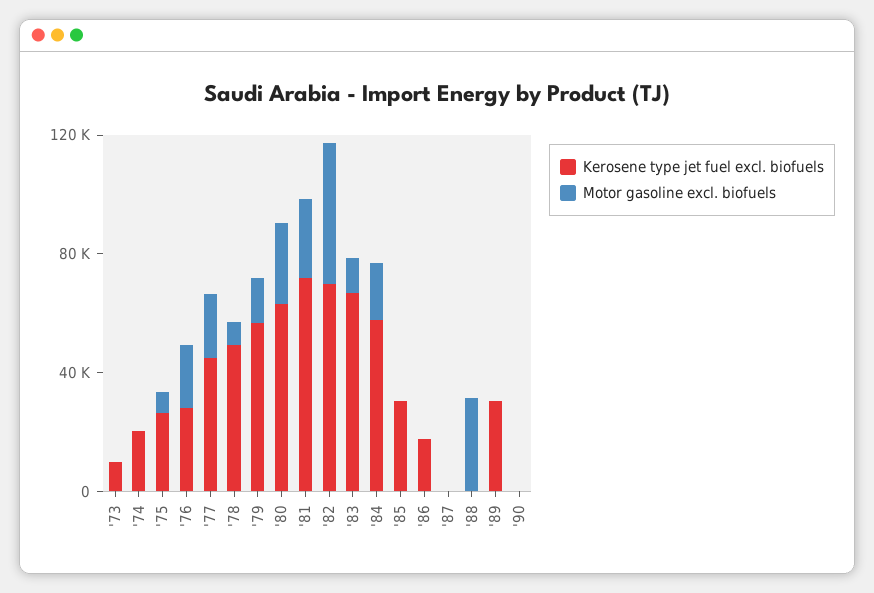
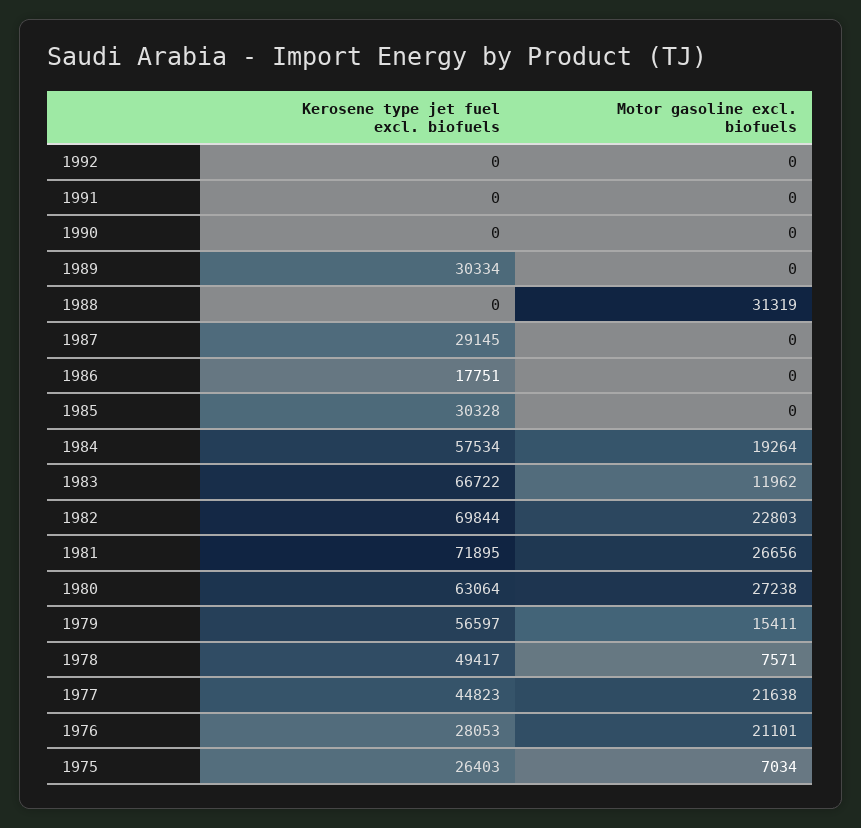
Kerosene type jet fuel excl. biofuels, '73: 10000 -> none
Motor gasoline excl. biofuels, '73: 0 -> none
Kerosene type jet fuel excl. biofuels, '74: 20000 -> none
Motor gasoline excl. biofuels, '74: 0 -> none
Motor gasoline excl. biofuels, '82: 50000 -> 22803
Kerosene type jet fuel excl. biofuels, '87: 0 -> 29145
Kerosene type jet fuel excl. biofuels, 1992: none -> 0
Motor gasoline excl. biofuels, 1992: none -> 0
Kerosene type jet fuel excl. biofuels, 1991: none -> 0
Motor gasoline excl. biofuels, 1991: none -> 0

